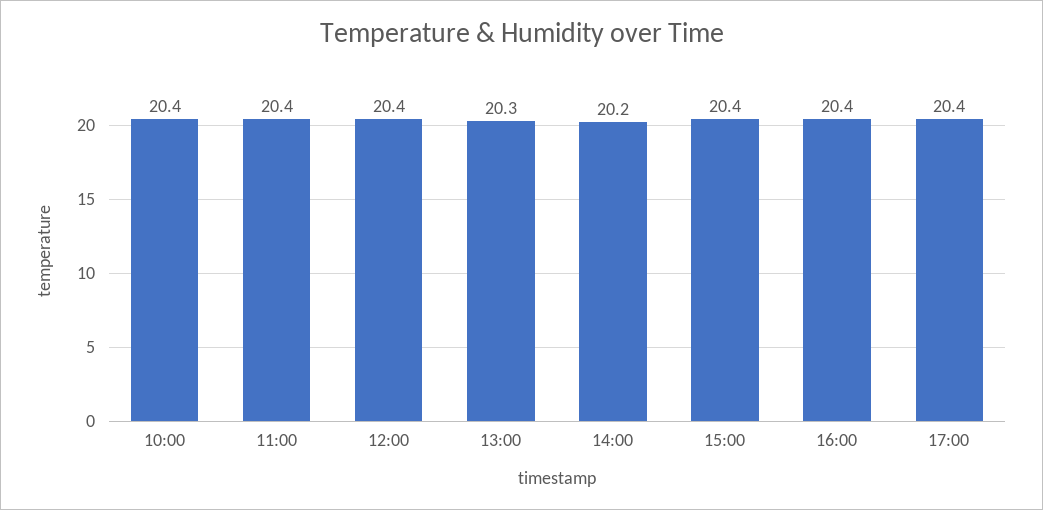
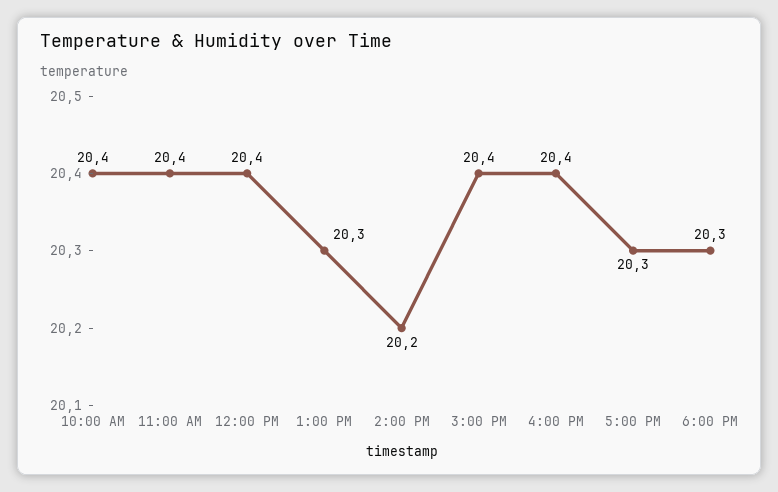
17:00: 20.4 -> 20.3
6:00 PM: none -> 20.3

